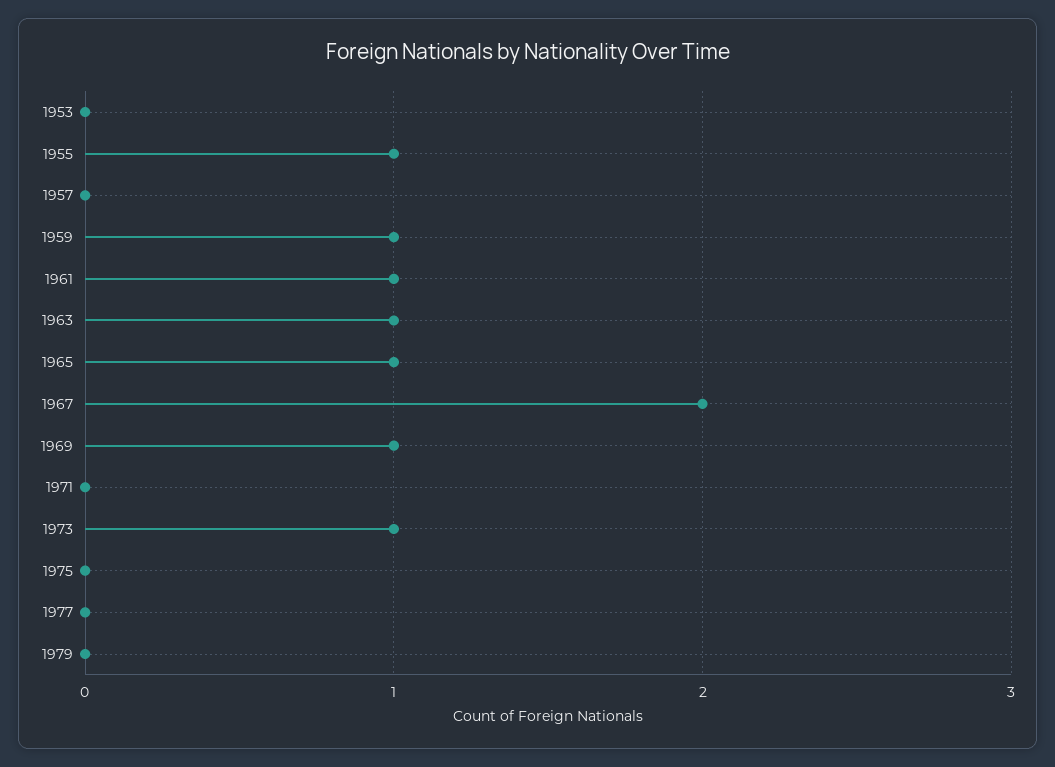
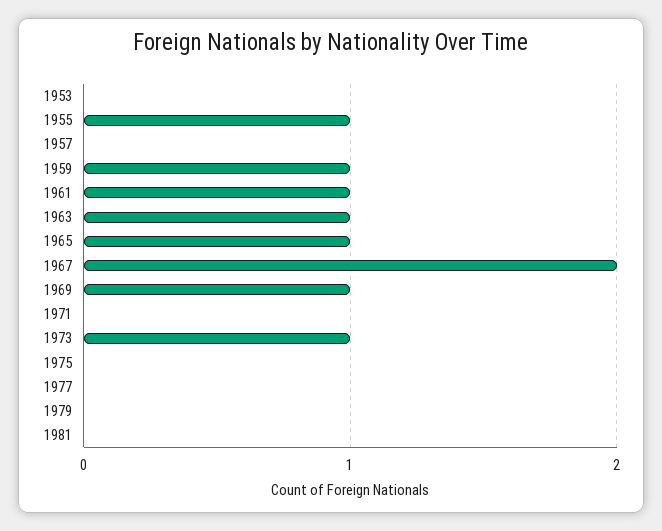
1981: none -> 0

